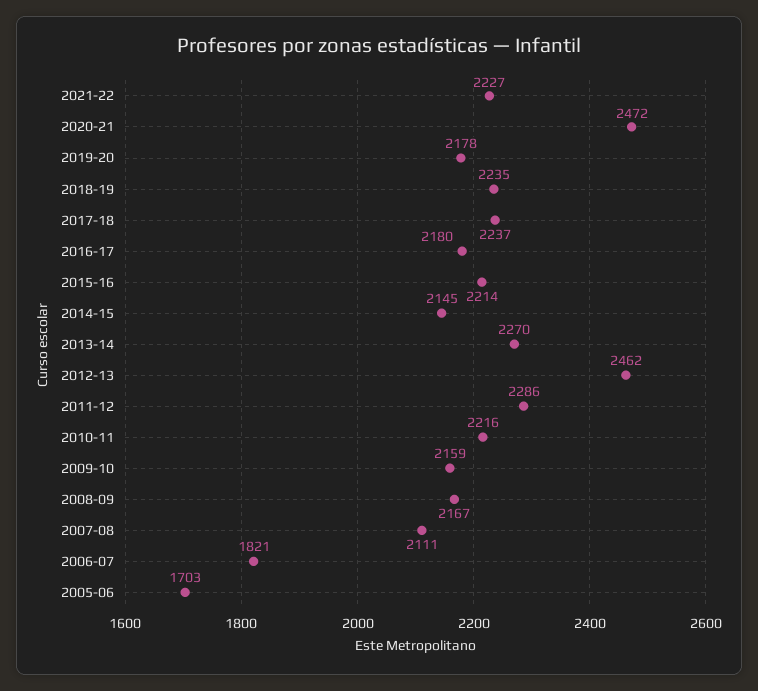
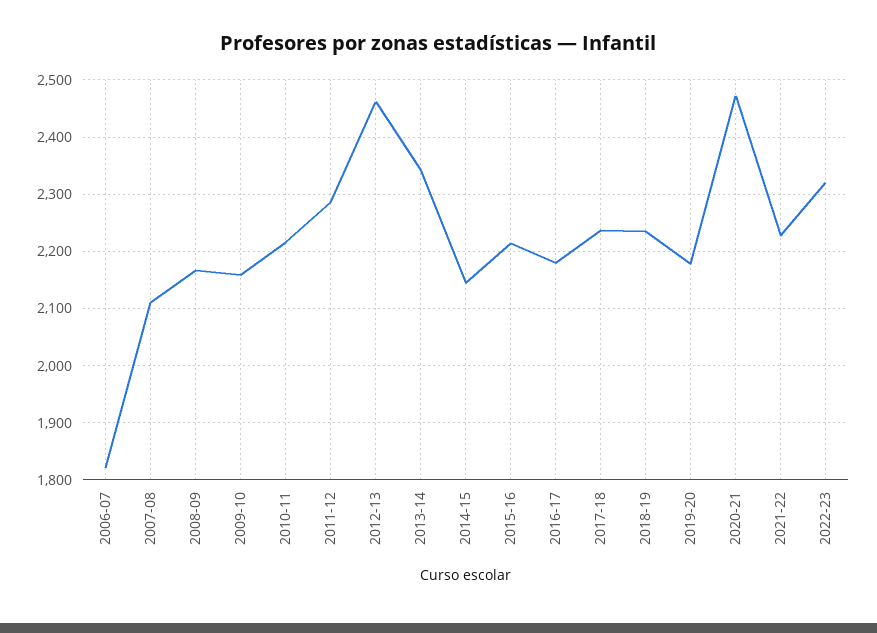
2013-14: 2270 -> 2340
2005-06: 1703 -> none
2022-23: none -> 2320

